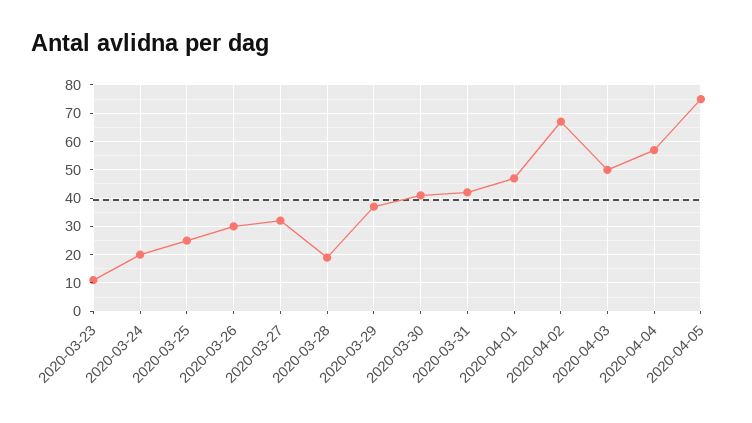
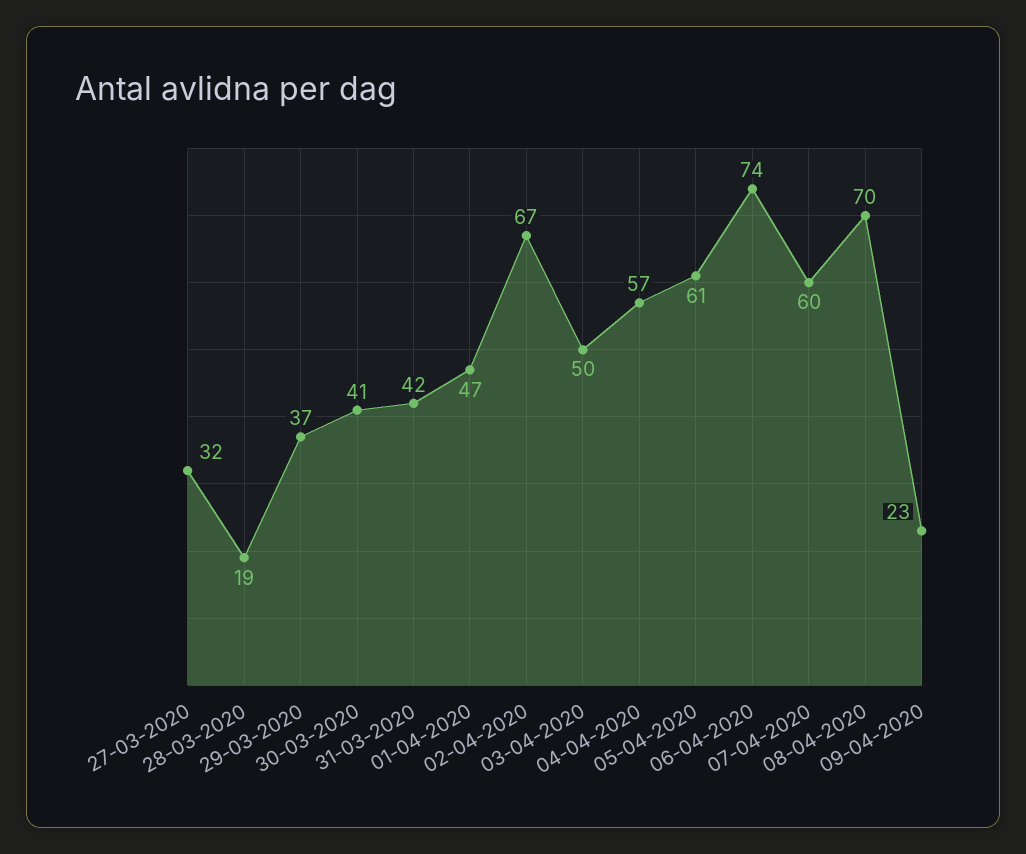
2020-03-23: 10 -> none
2020-03-24: 20 -> none
2020-03-25: 25 -> none
2020-03-26: 30 -> none
2020-04-05: 75 -> 61
06-04-2020: none -> 74
07-04-2020: none -> 60
08-04-2020: none -> 70
09-04-2020: none -> 23

